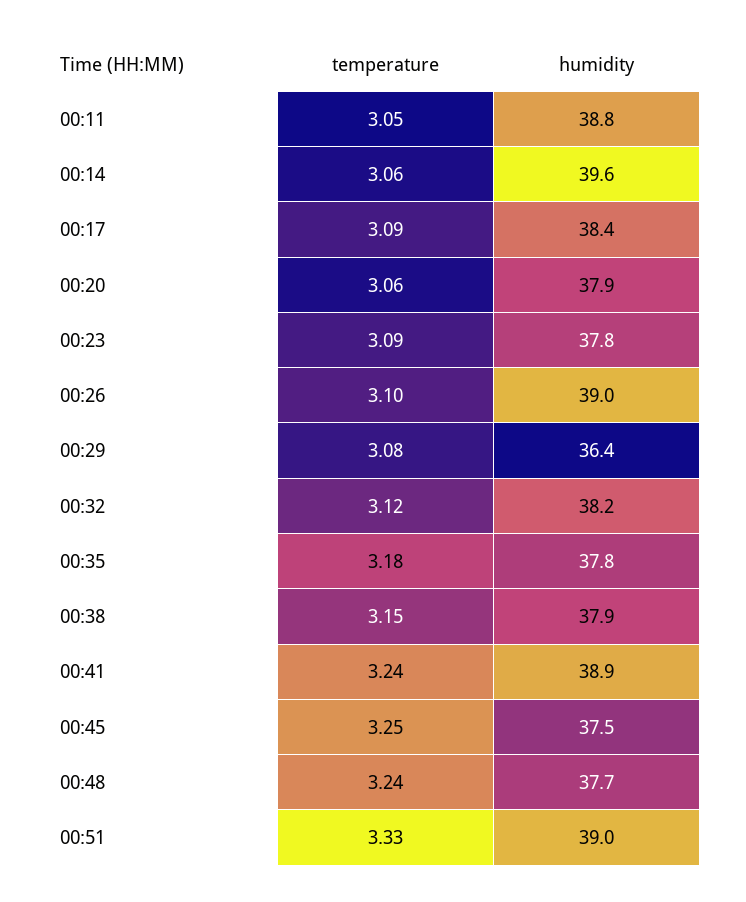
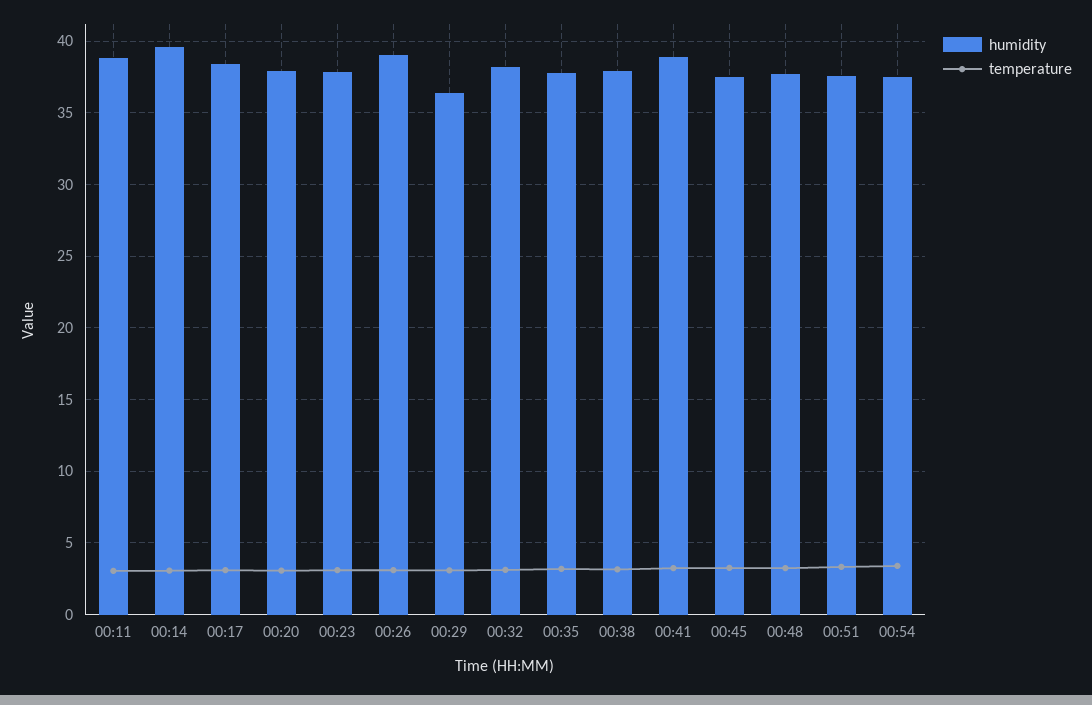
humidity, 00:51: 39 -> 37.5
humidity, 00:54: none -> 37.5
temperature, 00:54: none -> 3.5

